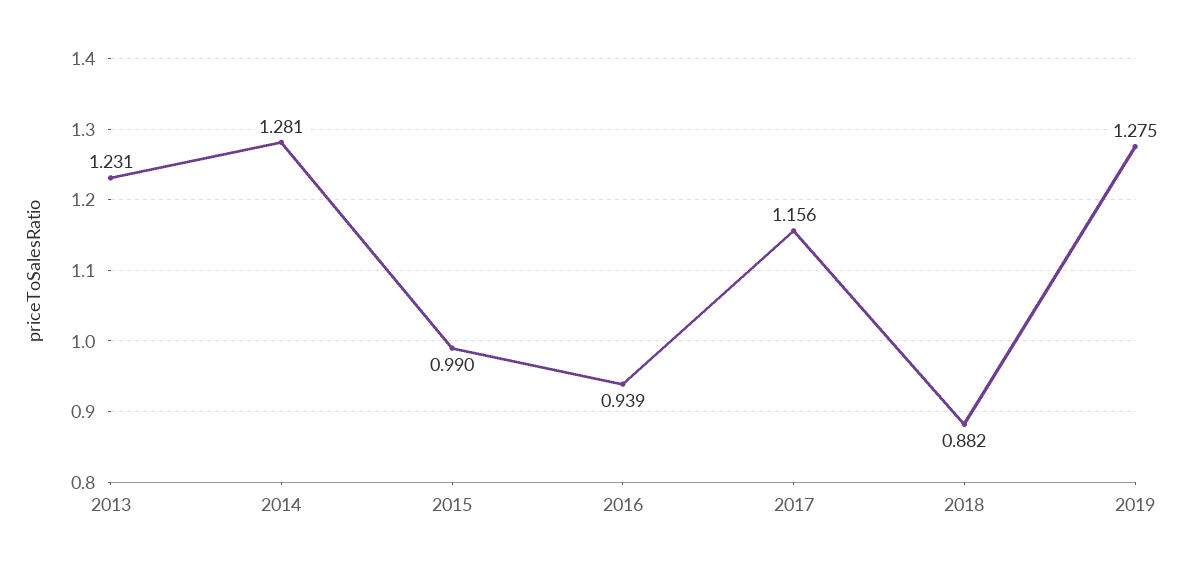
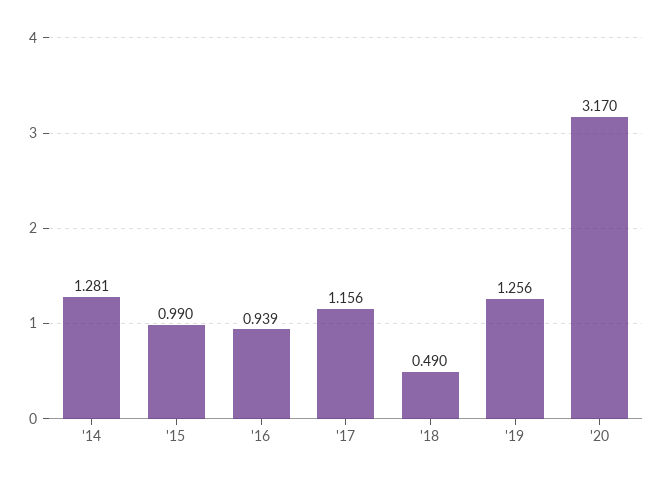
2013: 1.231 -> none
2018: 0.882 -> 0.49
2019: 1.275 -> 1.256
'20: none -> 3.17

